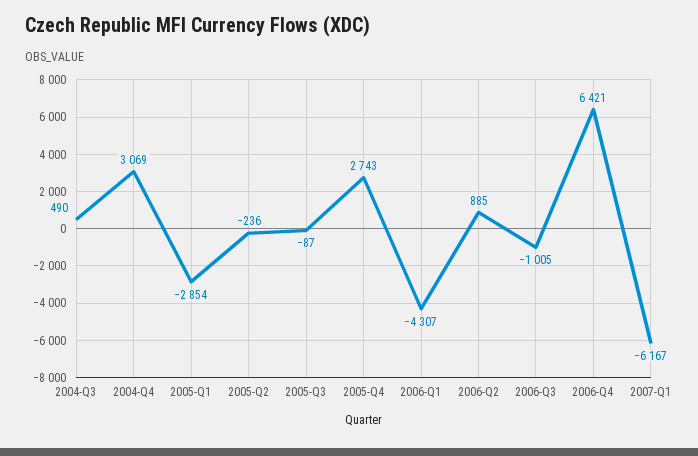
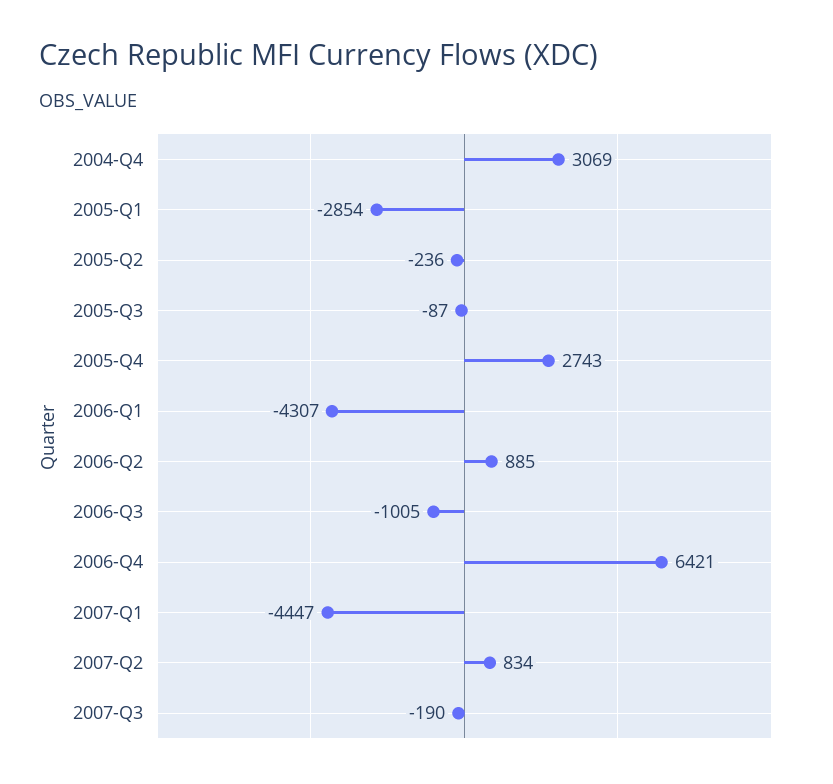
2004-Q3: 490 -> none
2007-Q1: -6167 -> -4447
2007-Q2: none -> 834
2007-Q3: none -> -190

